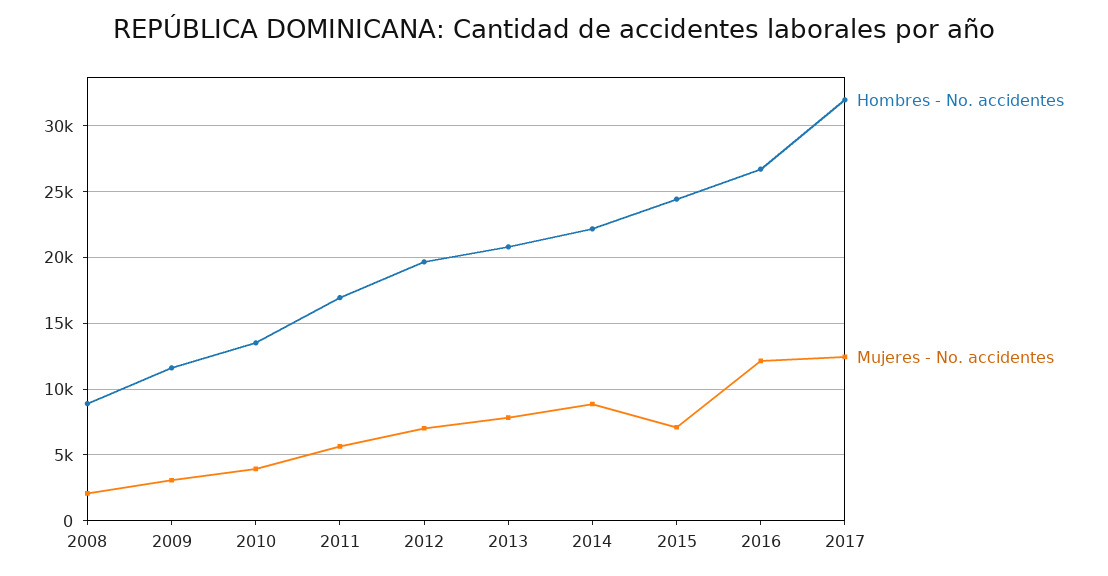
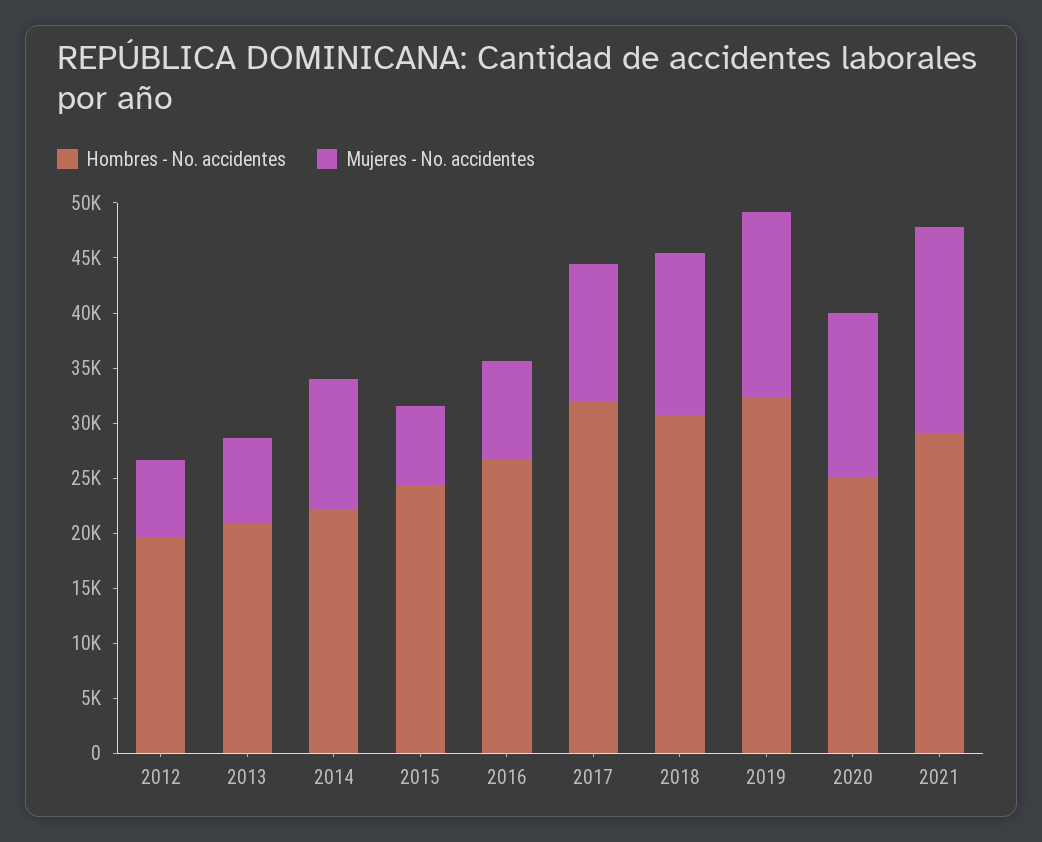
Hombres - No. accidentes, 2008: 9000 -> none
Mujeres - No. accidentes, 2008: 2000 -> none
Hombres - No. accidentes, 2009: 11500 -> none
Mujeres - No. accidentes, 2009: 3000 -> none
Hombres - No. accidentes, 2010: 13500 -> none
Mujeres - No. accidentes, 2010: 4000 -> none
Hombres - No. accidentes, 2011: 17000 -> none
Mujeres - No. accidentes, 2011: 5500 -> none
Mujeres - No. accidentes, 2014: 9000 -> 12000
Mujeres - No. accidentes, 2016: 12000 -> 9000
Hombres - No. accidentes, 2018: none -> 31000
Mujeres - No. accidentes, 2018: none -> 15000
Hombres - No. accidentes, 2019: none -> 32000
Mujeres - No. accidentes, 2019: none -> 17000
Hombres - No. accidentes, 2020: none -> 25000
Mujeres - No. accidentes, 2020: none -> 15000
Hombres - No. accidentes, 2021: none -> 29000
Mujeres - No. accidentes, 2021: none -> 19000

